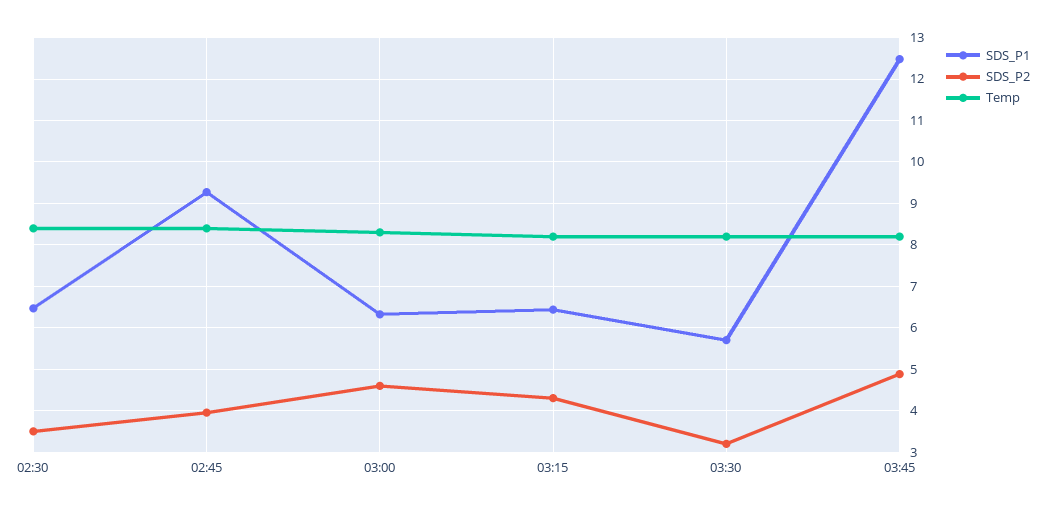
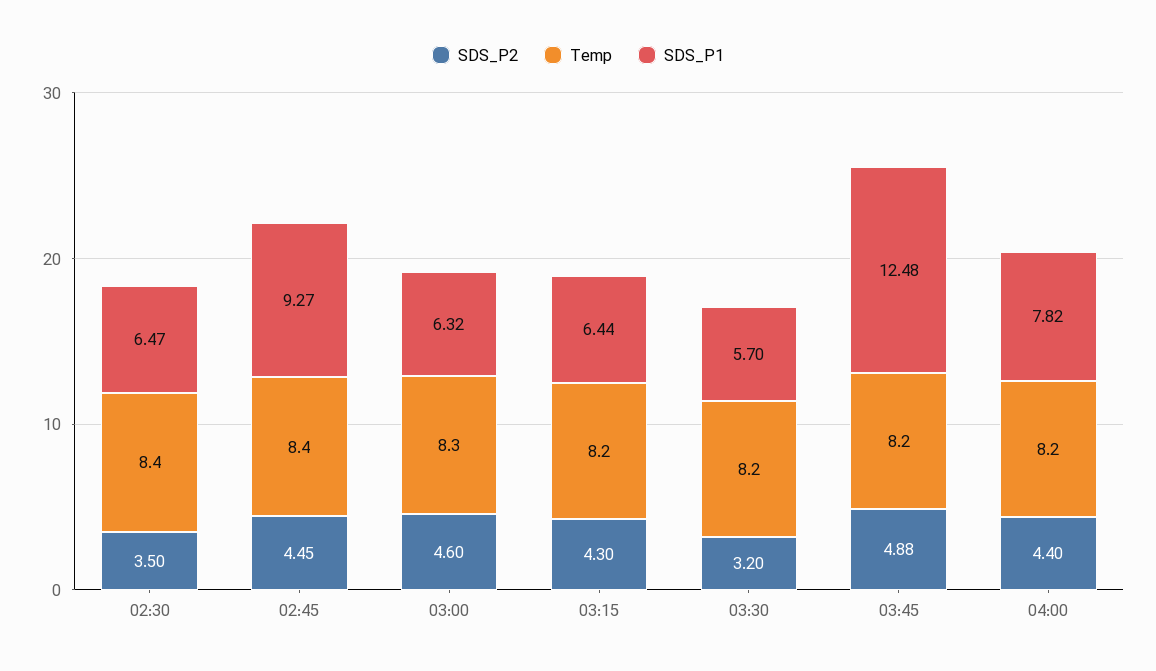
SDS_P2, 02:45: 4 -> 4.45
SDS_P2, 04:00: none -> 4.4
Temp, 04:00: none -> 8.2
SDS_P1, 04:00: none -> 7.82

